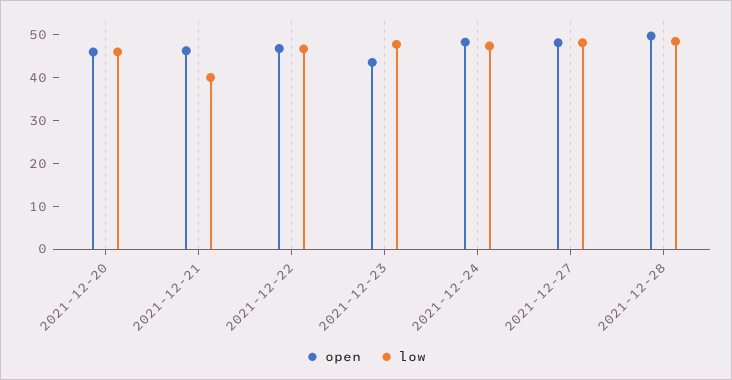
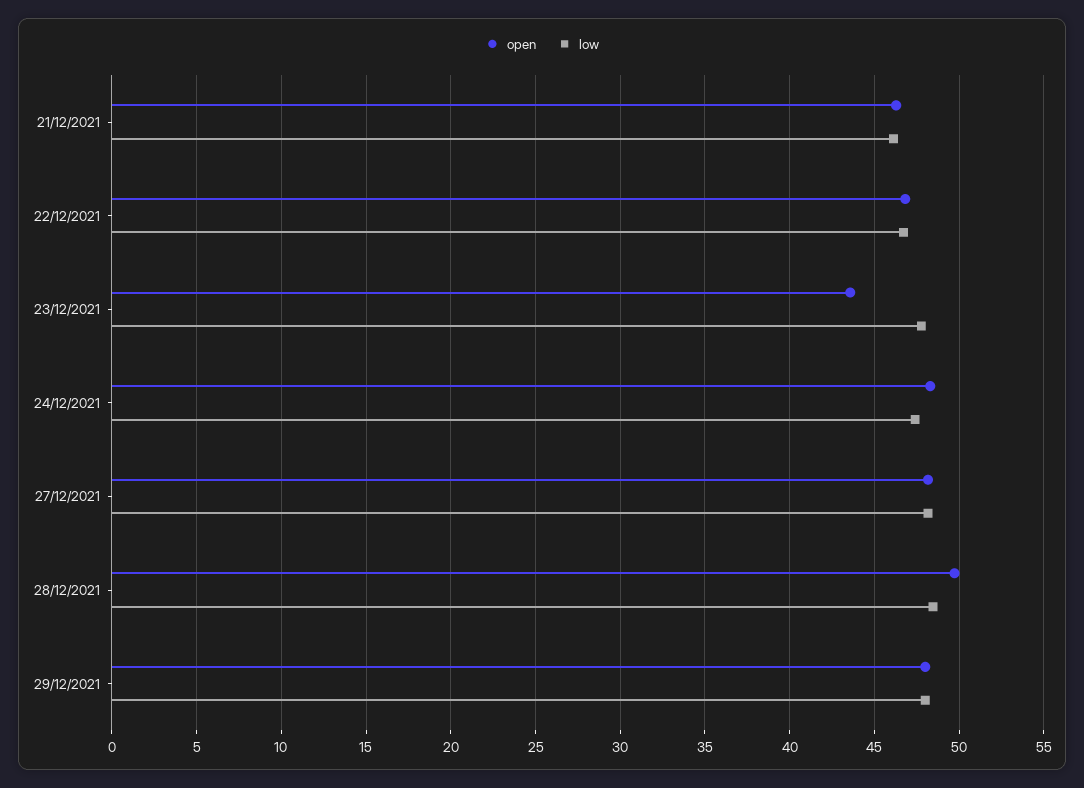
open, 2021-12-20: 46 -> none
low, 2021-12-20: 46 -> none
low, 2021-12-21: 40 -> 46
open, 29/12/2021: none -> 48
low, 29/12/2021: none -> 48

